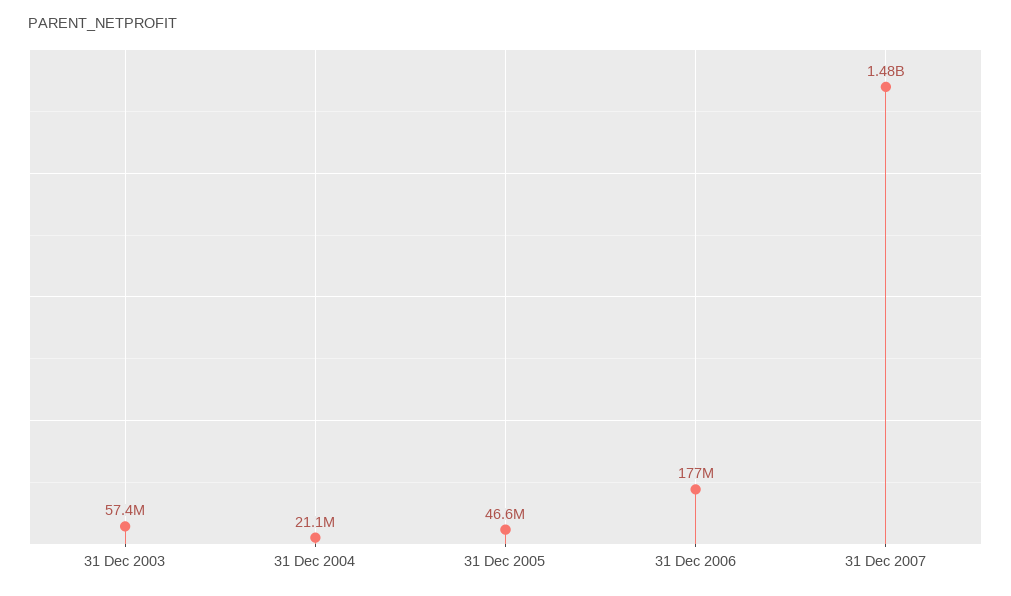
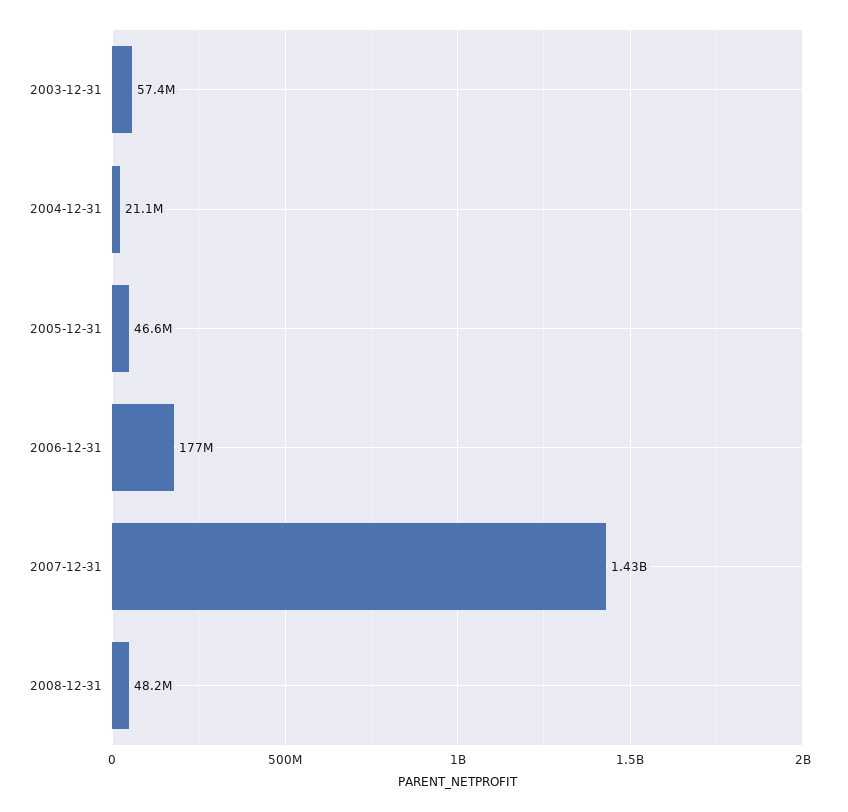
31 Dec 2007: 1480000000 -> 1430000000
2008-12-31: none -> 48200000

